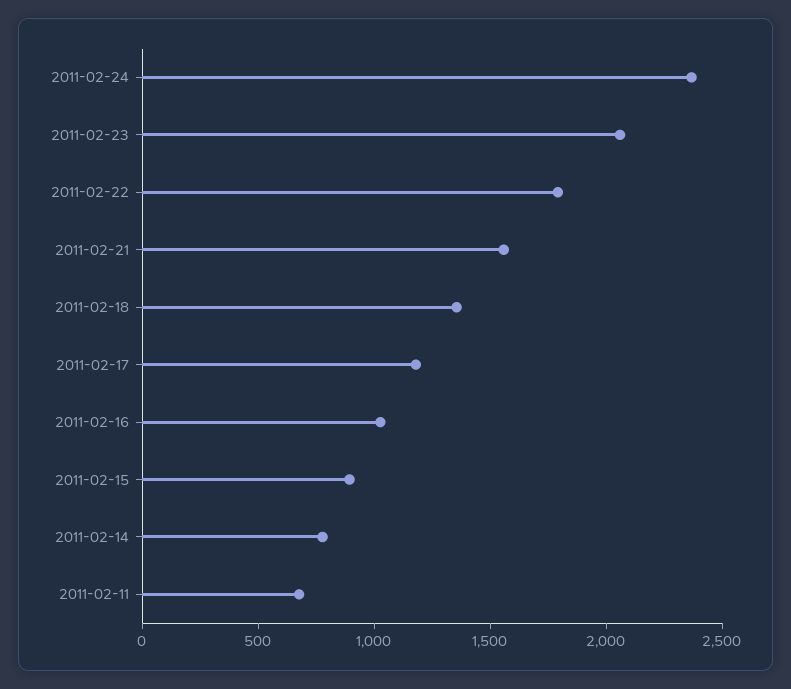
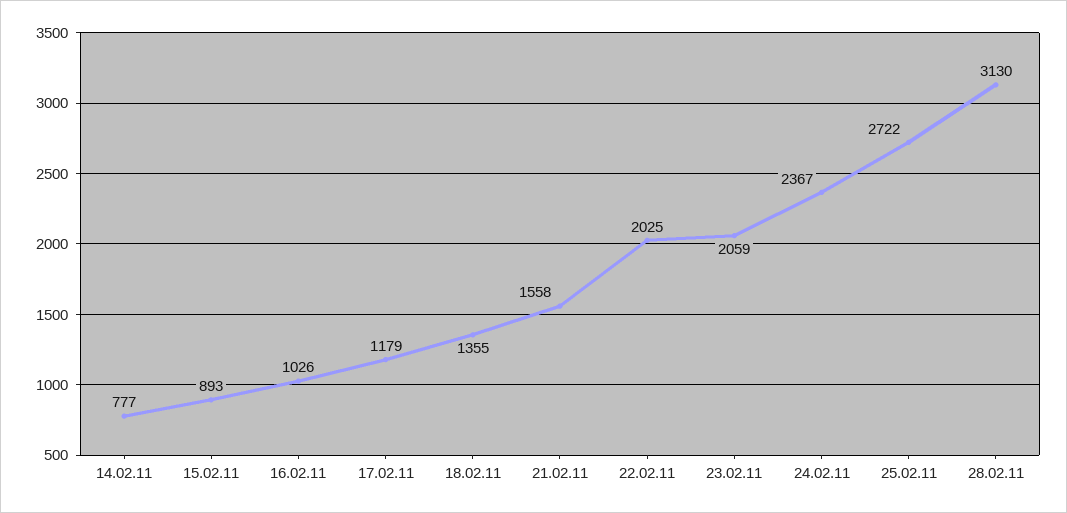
2011-02-22: 1800 -> 2025
2011-02-11: 700 -> none
25.02.11: none -> 2722
28.02.11: none -> 3130

